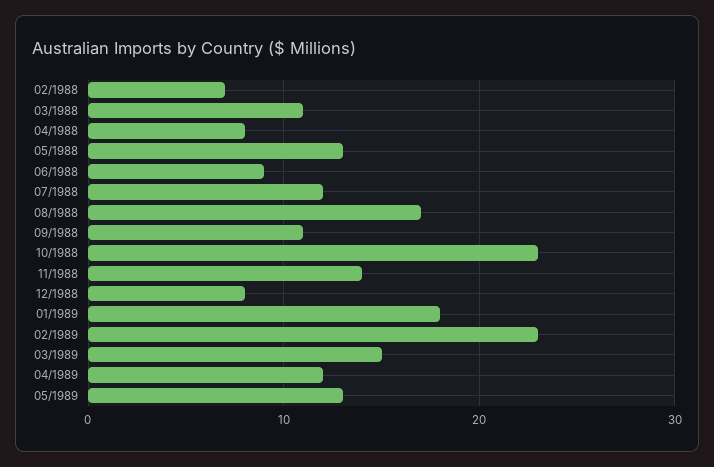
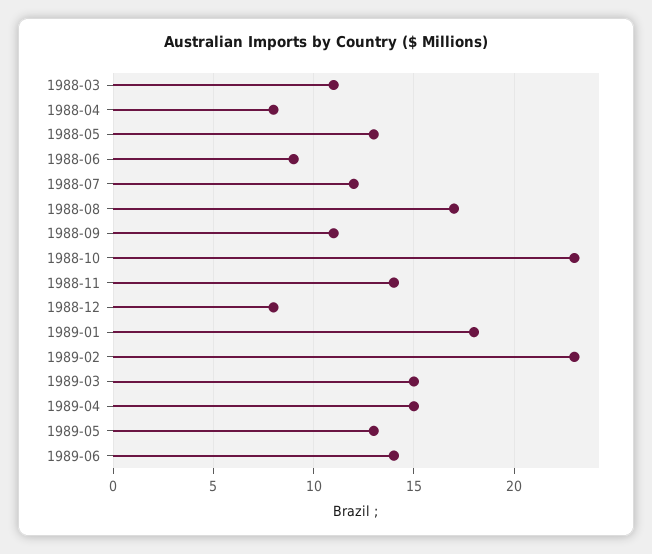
02/1988: 7 -> none
04/1989: 12 -> 15
1989-06: none -> 14

